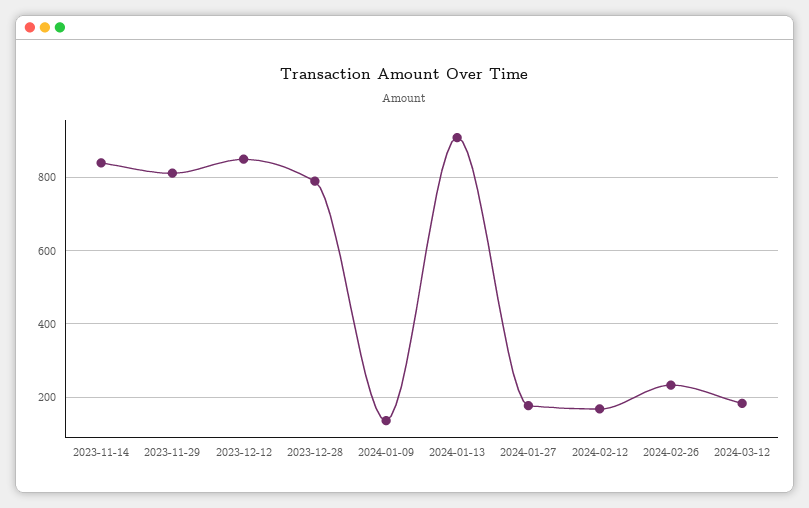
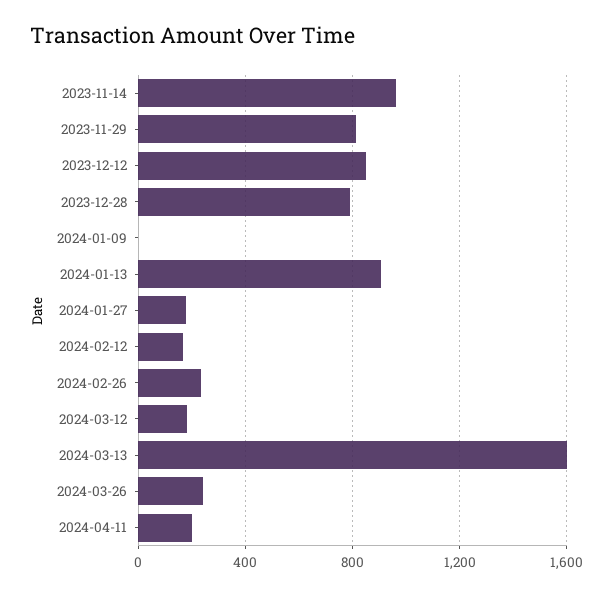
2023-11-14: 840 -> 950
2024-01-09: 140 -> 0
2024-03-13: none -> 1600
2024-03-26: none -> 250
2024-04-11: none -> 200

